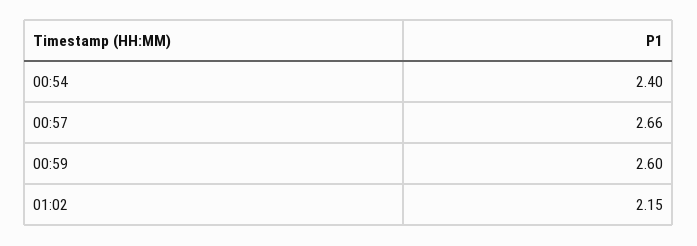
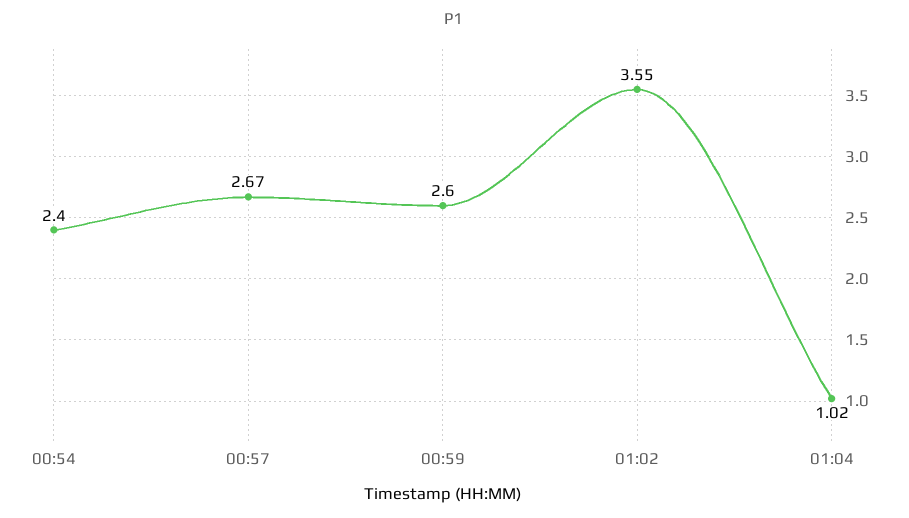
00:57: 2.66 -> 2.67
01:02: 2.15 -> 3.55
01:04: none -> 1.02

